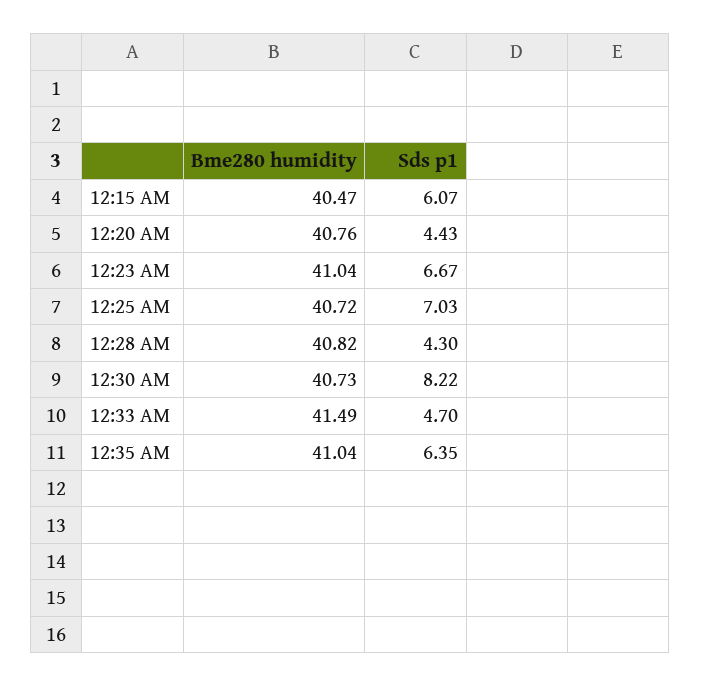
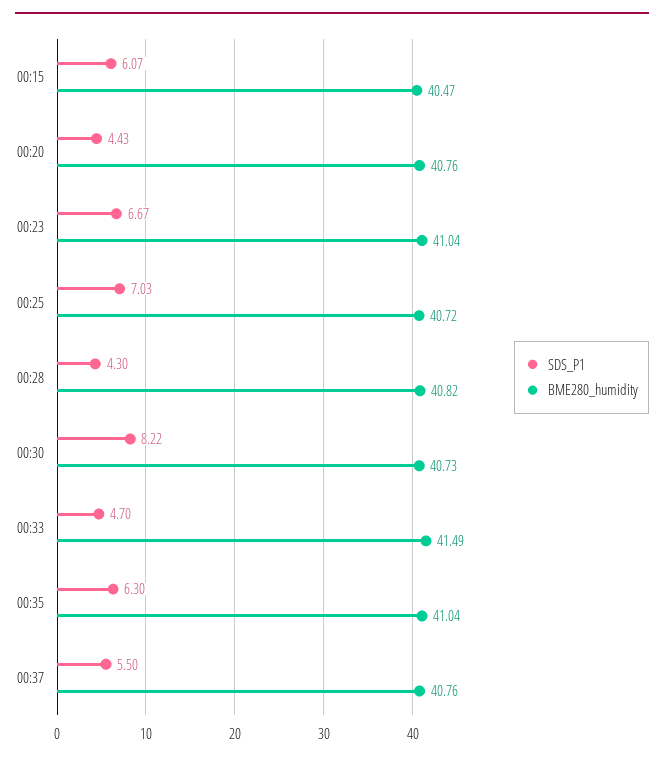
Sds p1, 12:35 AM: 6.35 -> 6.3
Sds p1, 00:37: none -> 5.5
Bme280 humidity, 00:37: none -> 40.76

